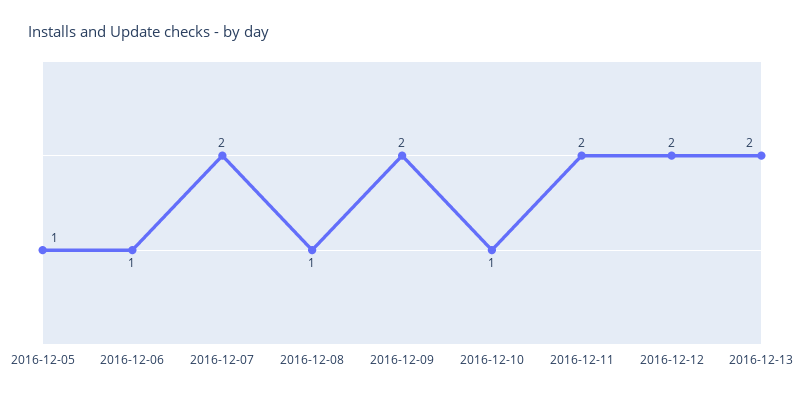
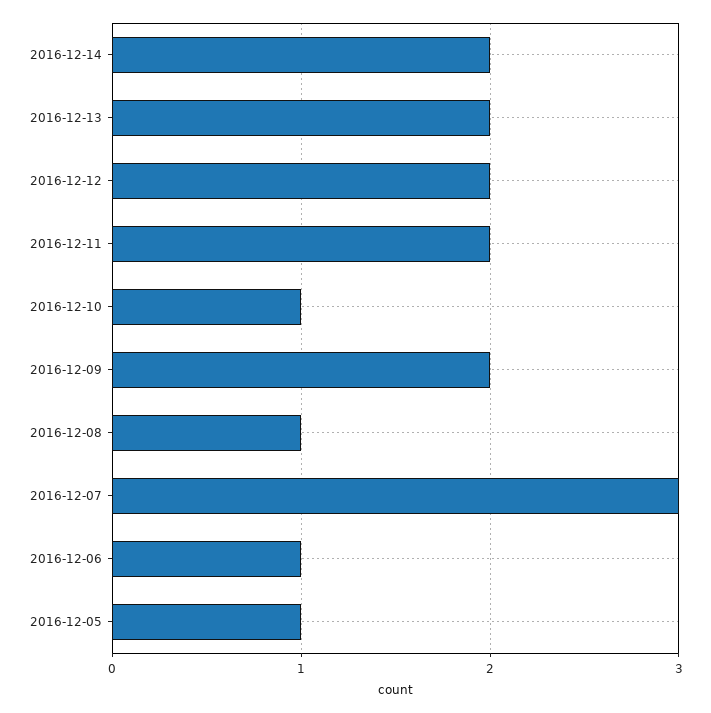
2016-12-07: 2 -> 3
2016-12-14: none -> 2

